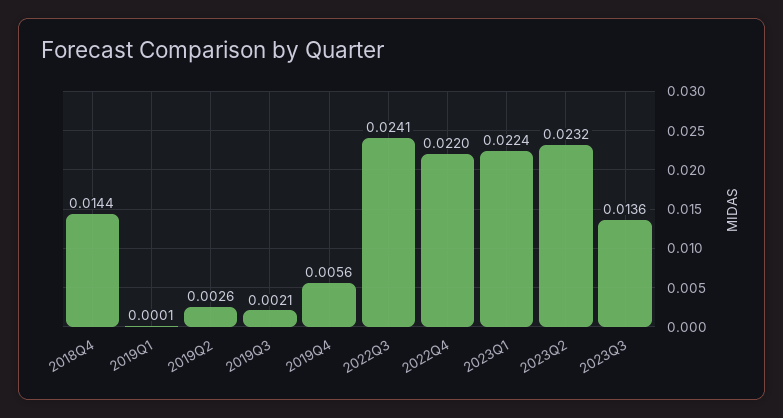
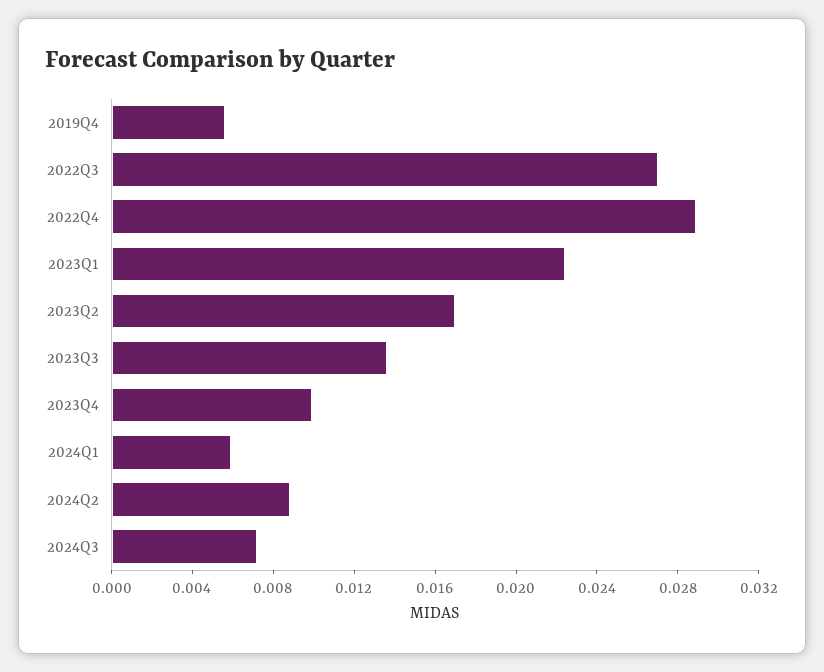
2018Q4: 0.0144 -> none
2019Q1: 0.0001 -> none
2019Q2: 0.0026 -> none
2019Q3: 0.0021 -> none
2022Q3: 0.0241 -> 0.027
2022Q4: 0.022 -> 0.029
2023Q2: 0.0232 -> 0.017
2023Q4: none -> 0.01
2024Q1: none -> 0.006
2024Q2: none -> 0.009
2024Q3: none -> 0.007

